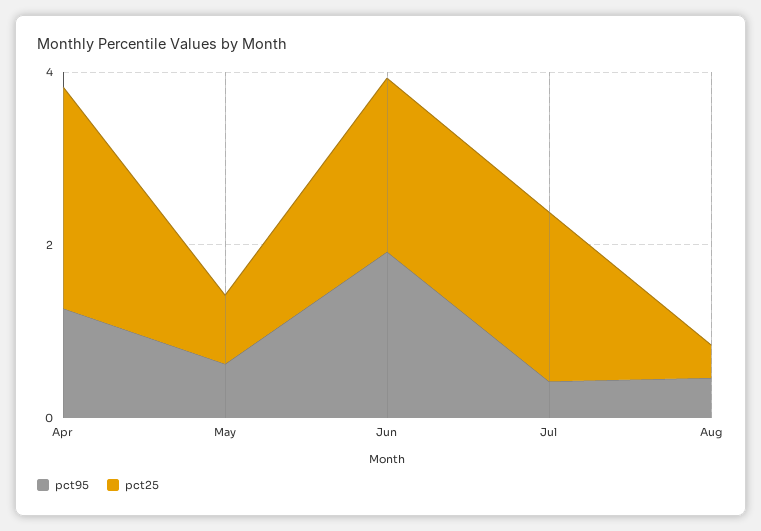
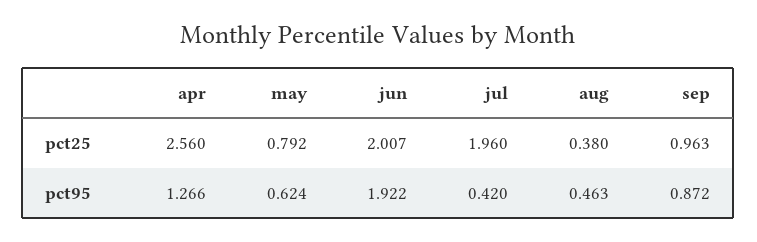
pct25, sep: none -> 0.963
pct95, sep: none -> 0.872

